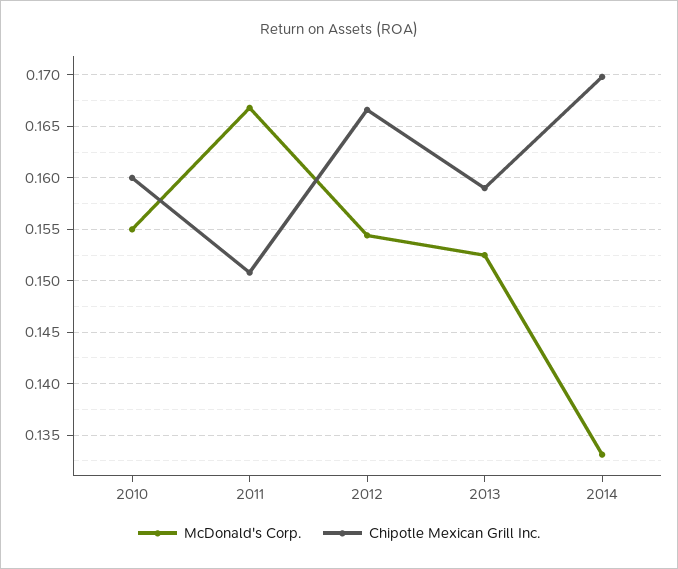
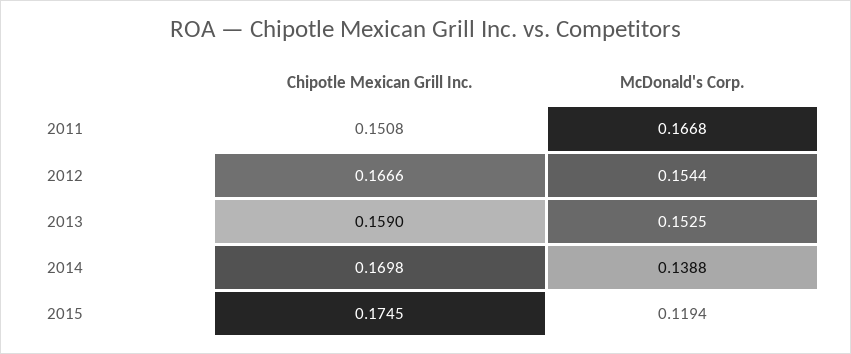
McDonald's Corp., 2010: 0.155 -> none
Chipotle Mexican Grill Inc., 2010: 0.16 -> none
McDonald's Corp., 2014: 0.133 -> 0.1388
Chipotle Mexican Grill Inc., 2015: none -> 0.1745
McDonald's Corp., 2015: none -> 0.1194

